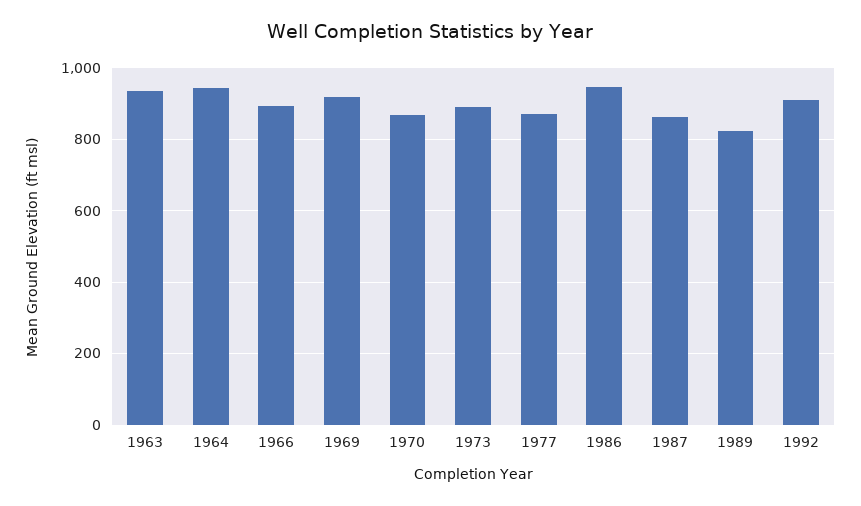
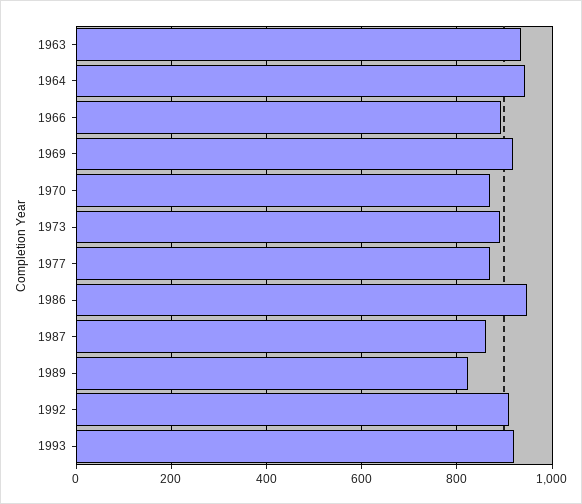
1993: none -> 920

